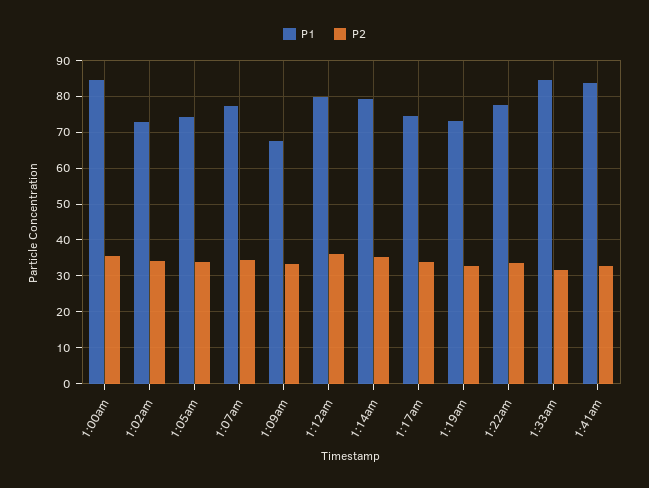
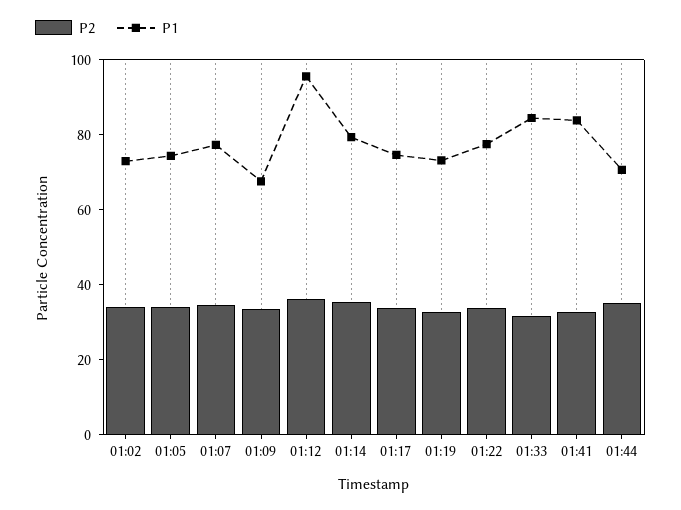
P1, 1:00am: 84 -> none
P2, 1:00am: 36 -> none
P1, 1:12am: 80 -> 95
P2, 01:44: none -> 35
P1, 01:44: none -> 70

